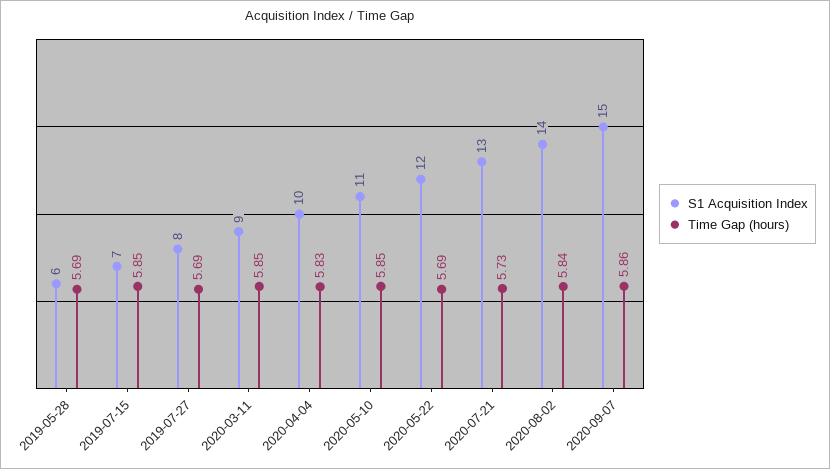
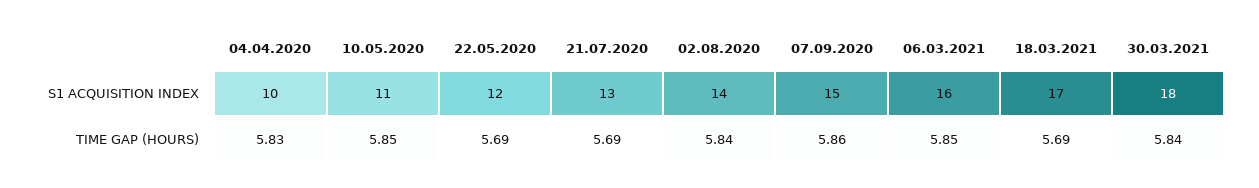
S1 Acquisition Index, 2019-05-28: 6 -> none
Time Gap (hours), 2019-05-28: 5.69 -> none
S1 Acquisition Index, 2019-07-15: 7 -> none
Time Gap (hours), 2019-07-15: 5.85 -> none
S1 Acquisition Index, 2019-07-27: 8 -> none
Time Gap (hours), 2019-07-27: 5.69 -> none
S1 Acquisition Index, 2020-03-11: 9 -> none
Time Gap (hours), 2020-03-11: 5.85 -> none
Time Gap (hours), 2020-07-21: 5.73 -> 5.69
S1 Acquisition Index, 06.03.2021: none -> 16
S1 Acquisition Index, 18.03.2021: none -> 17
S1 Acquisition Index, 30.03.2021: none -> 18
Time Gap (hours), 06.03.2021: none -> 5.85
Time Gap (hours), 18.03.2021: none -> 5.69
Time Gap (hours), 30.03.2021: none -> 5.84

